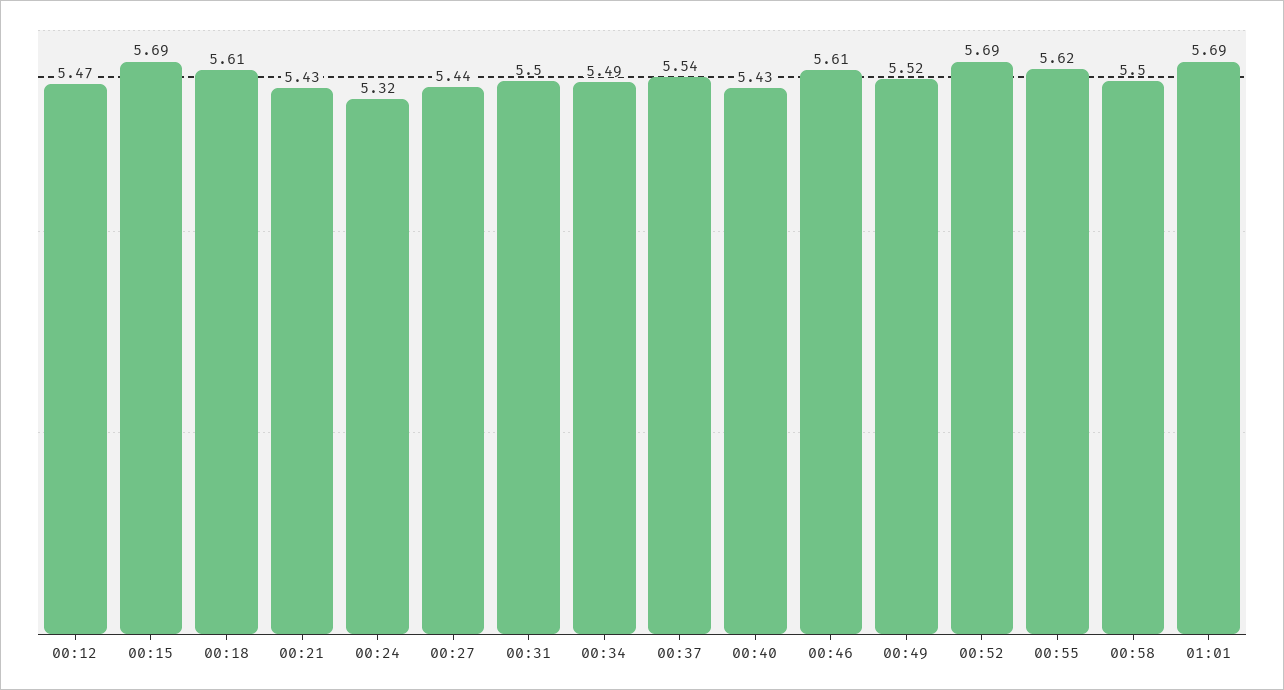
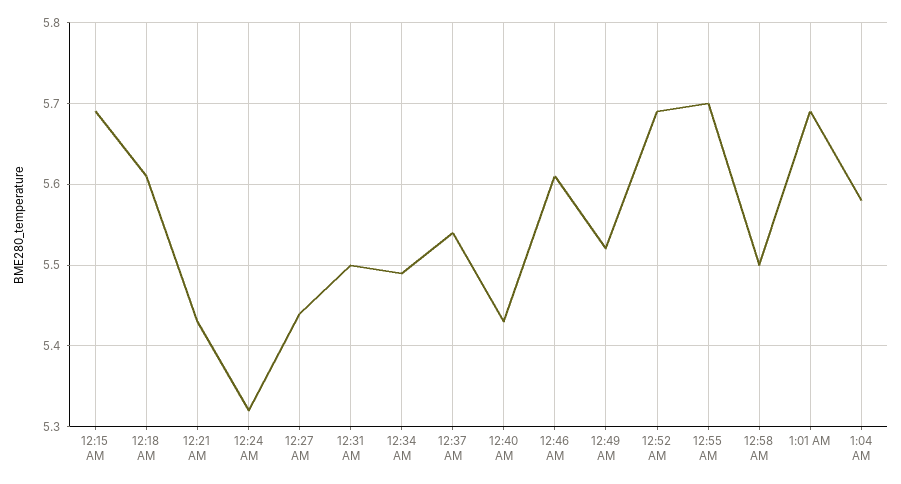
00:12: 5.47 -> none
00:55: 5.62 -> 5.7
1:04 AM: none -> 5.58

